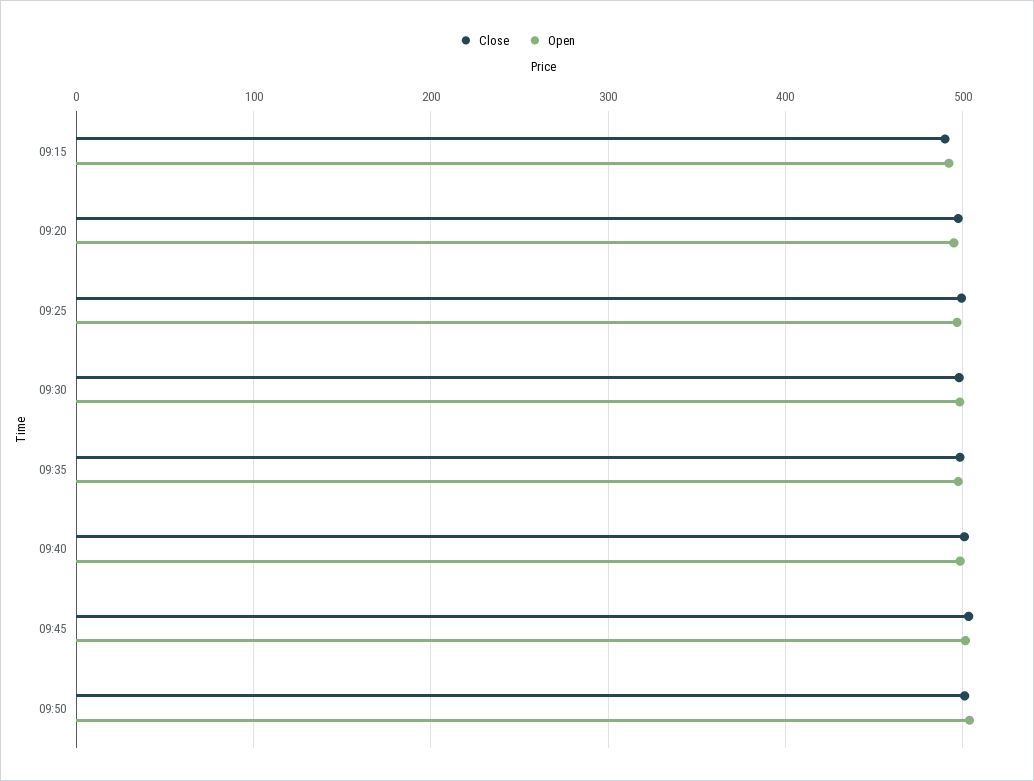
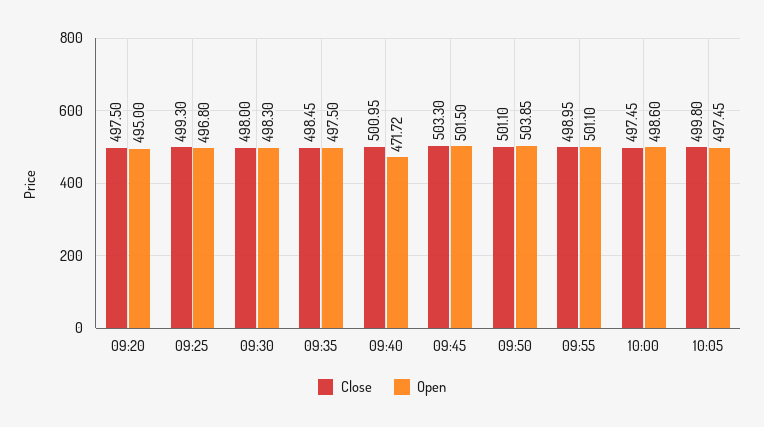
Close, 09:15: 490 -> none
Open, 09:15: 490 -> none
Open, 09:40: 500 -> 471.72
Close, 09:55: none -> 498.95
Open, 09:55: none -> 501.1
Close, 10:00: none -> 497.45
Open, 10:00: none -> 498.6
Close, 10:05: none -> 499.8
Open, 10:05: none -> 497.45

